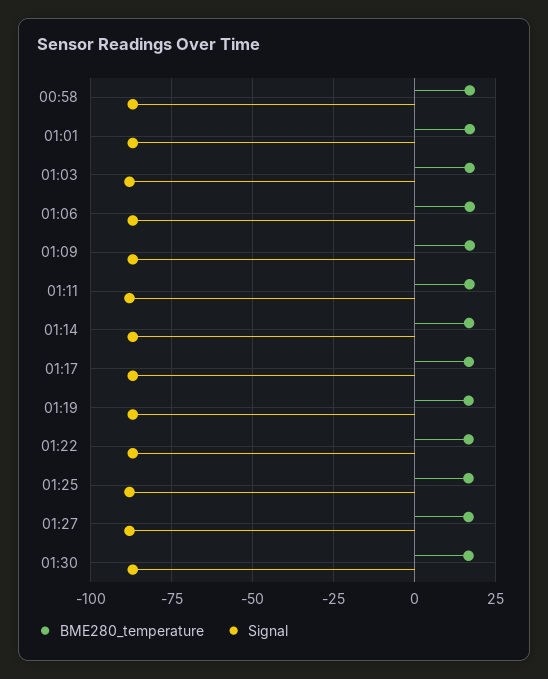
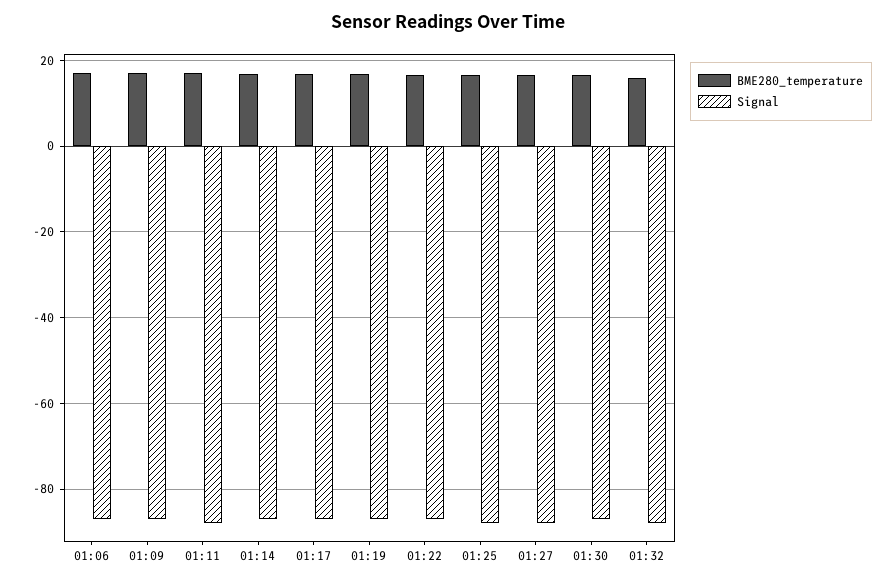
BME280_temperature, 00:58: 17.5 -> none
Signal, 00:58: -87.5 -> none
BME280_temperature, 01:01: 17.5 -> none
Signal, 01:01: -87.5 -> none
BME280_temperature, 01:03: 17.5 -> none
Signal, 01:03: -87.5 -> none
BME280_temperature, 01:32: none -> 16
Signal, 01:32: none -> -88

